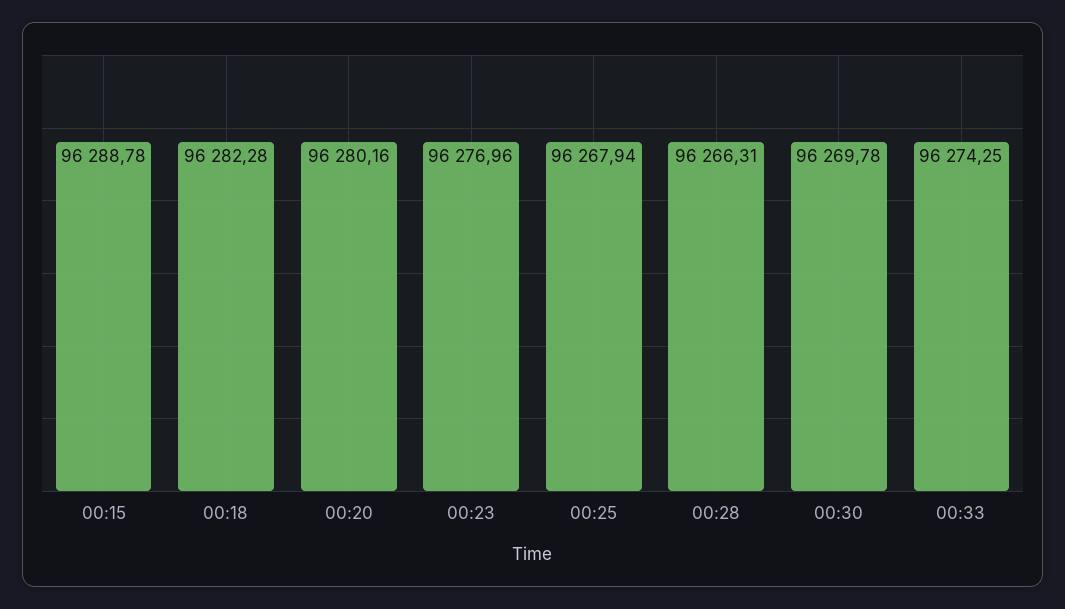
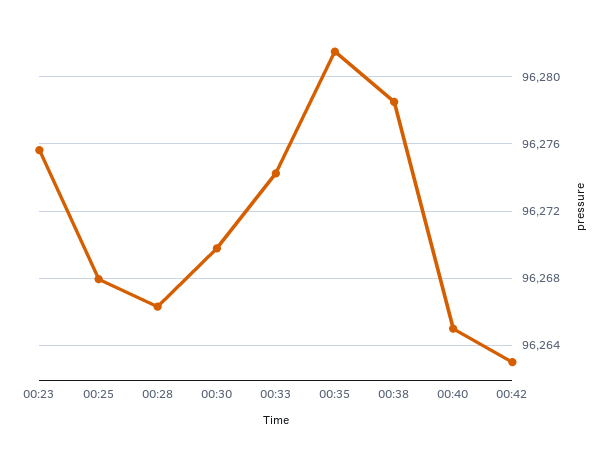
00:15: 96288.78 -> none
00:18: 96282.28 -> none
00:20: 96280.16 -> none
00:23: 96276.96 -> 96275.5
00:35: none -> 96281.5
00:38: none -> 96278.5
00:40: none -> 96265
00:42: none -> 96263

